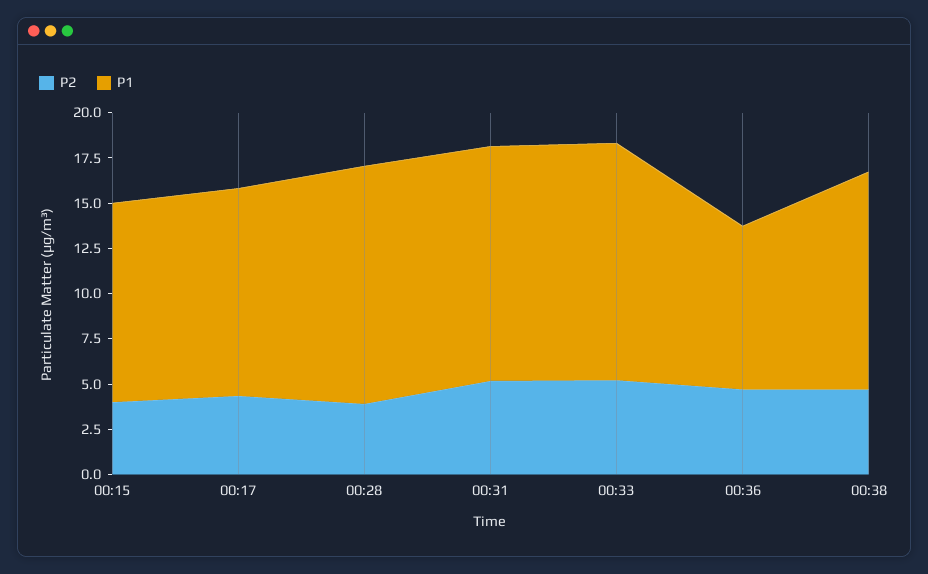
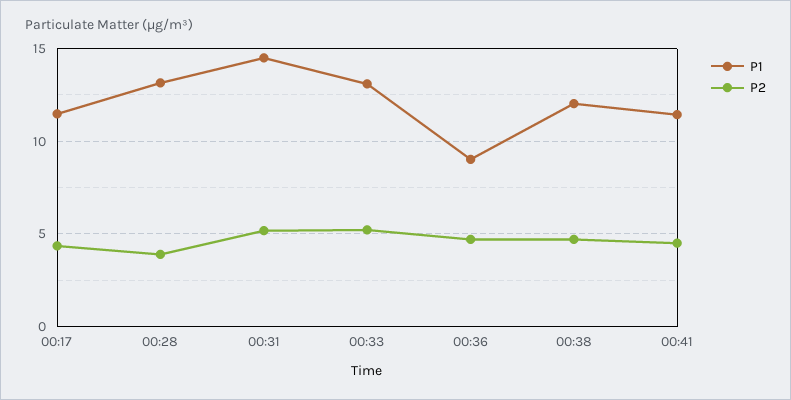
P2, 00:15: 4 -> none
P1, 00:15: 11 -> none
P1, 00:31: 13 -> 14.5
P1, 00:41: none -> 11.5
P2, 00:41: none -> 4.5

